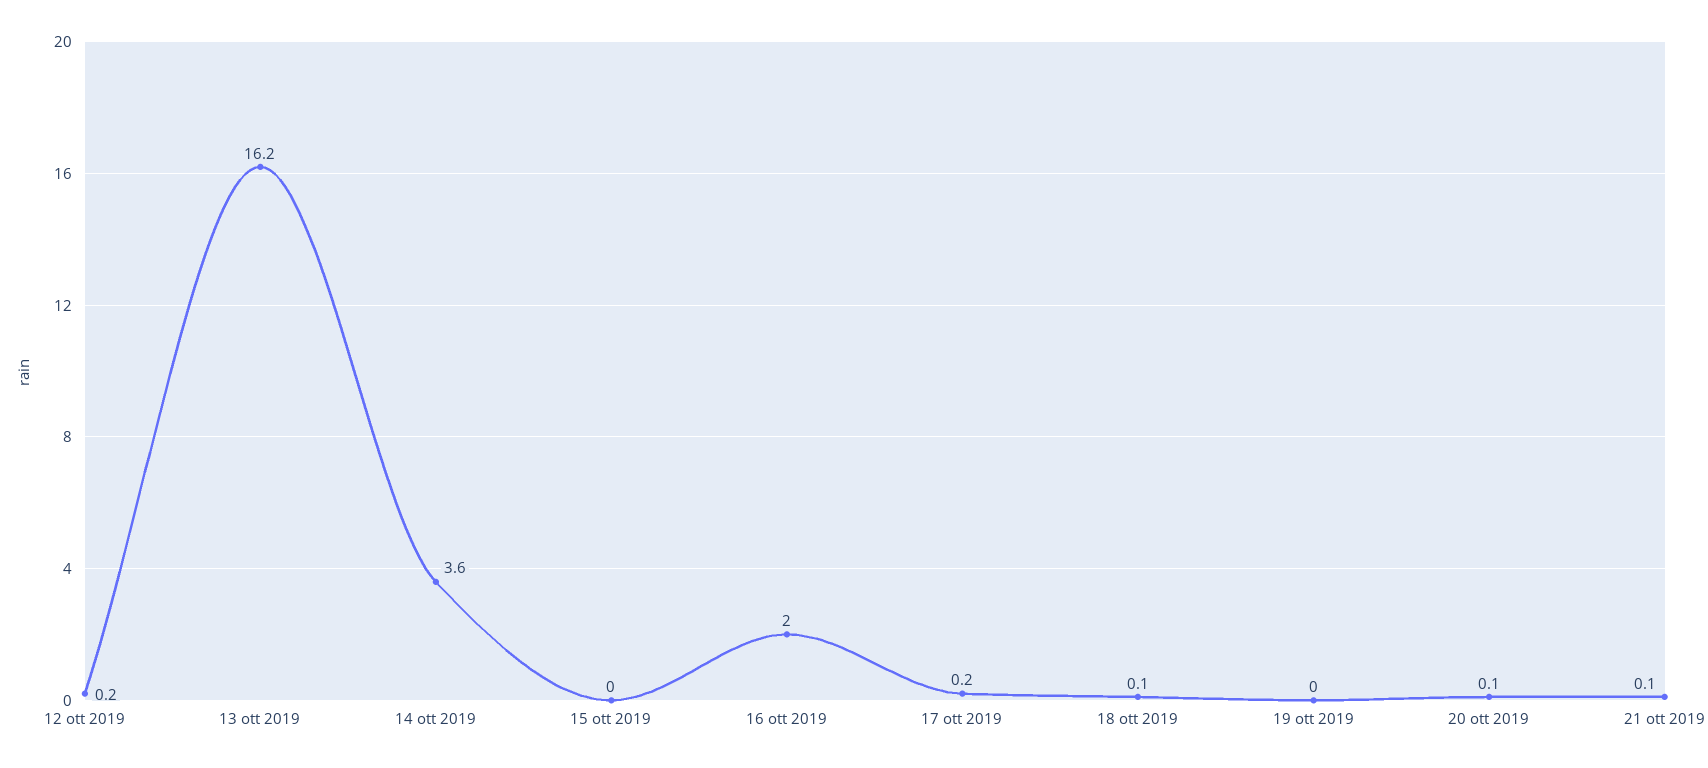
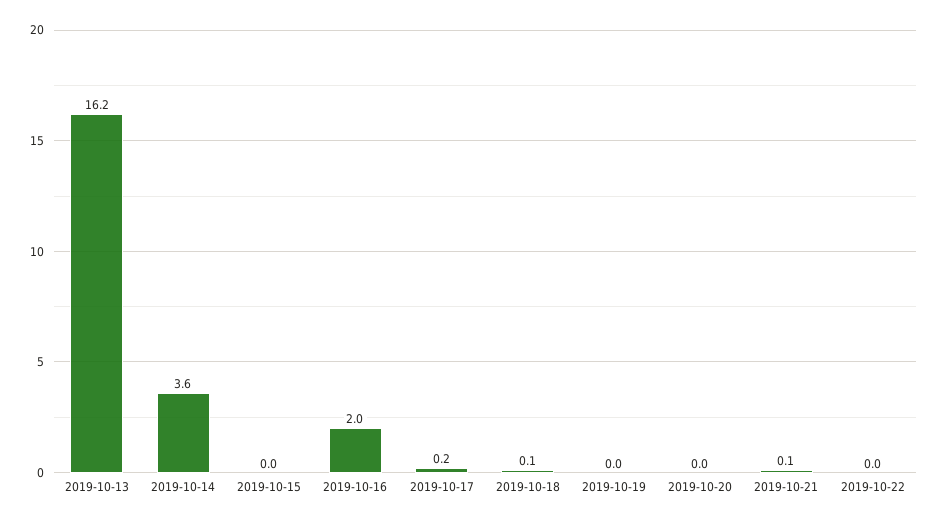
12 ott 2019: 0.2 -> none
20 ott 2019: 0.1 -> 0
2019-10-22: none -> 0

